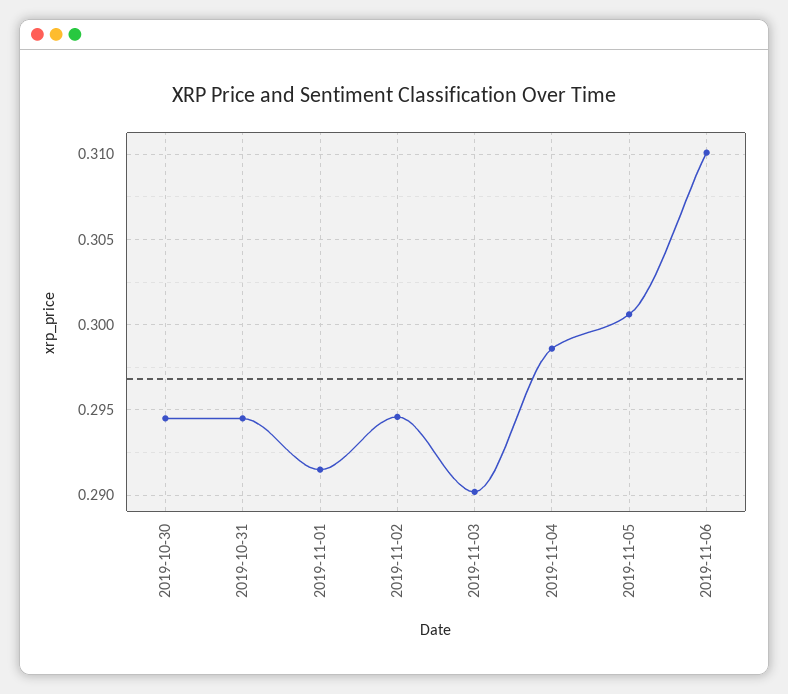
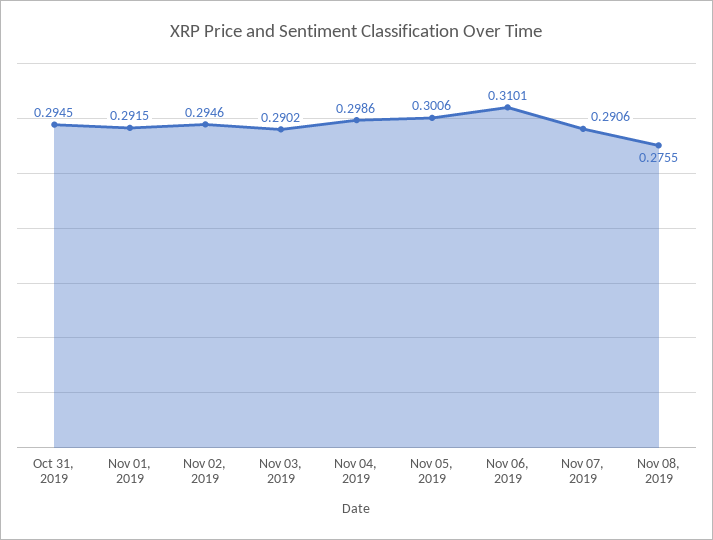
2019-10-30: 0.2945 -> none
Nov 07, 2019: none -> 0.2906
Nov 08, 2019: none -> 0.2755

